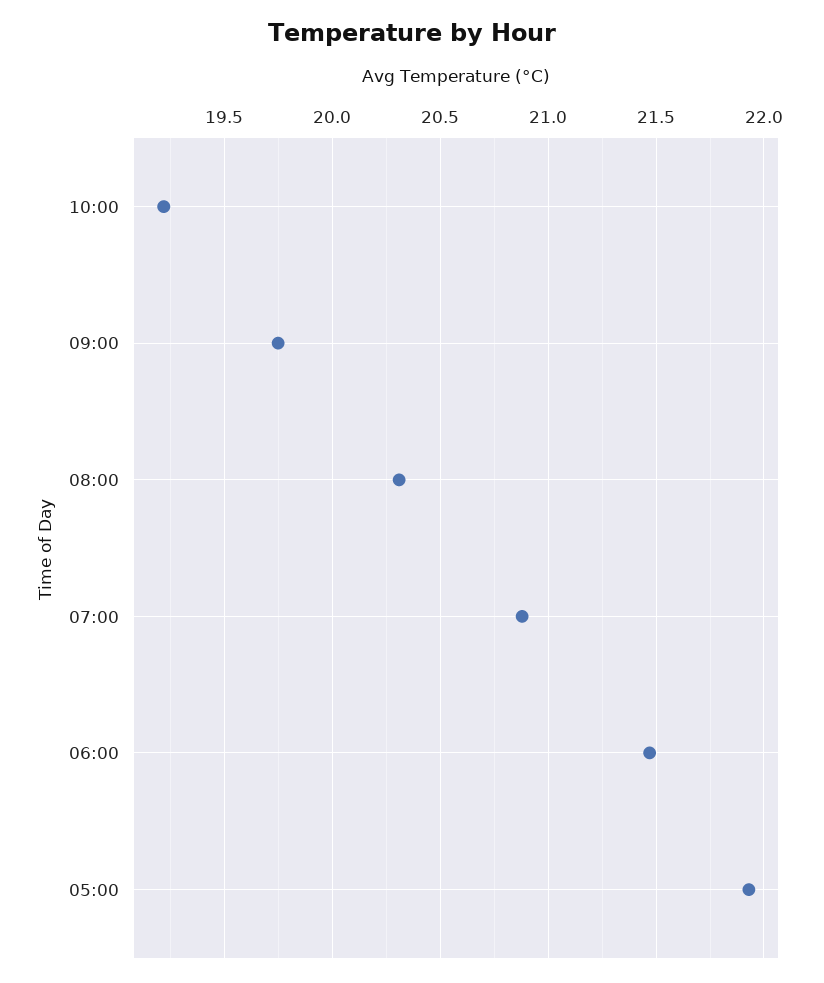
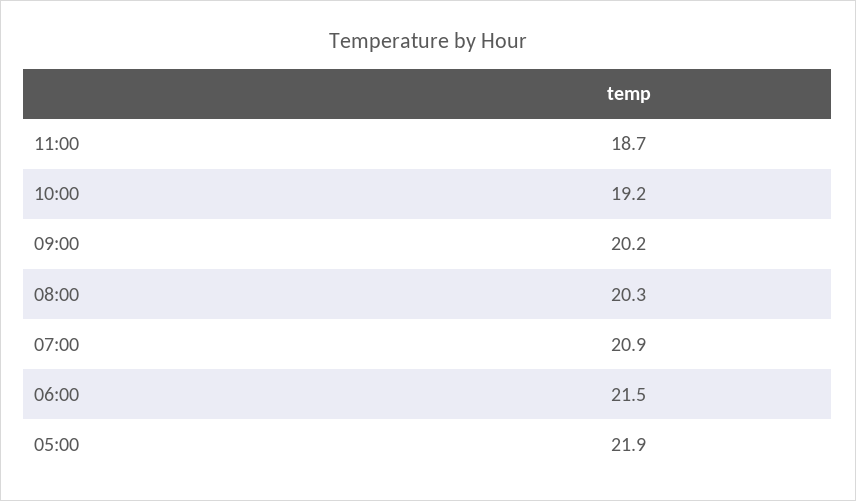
09:00: 19.75 -> 20.2
11:00: none -> 18.7

